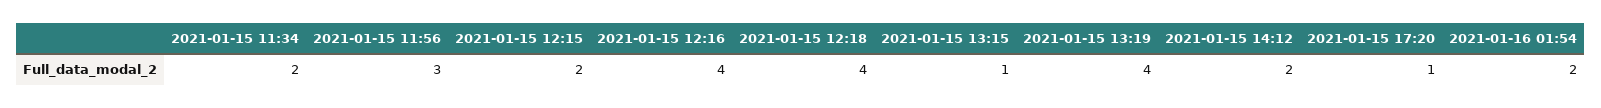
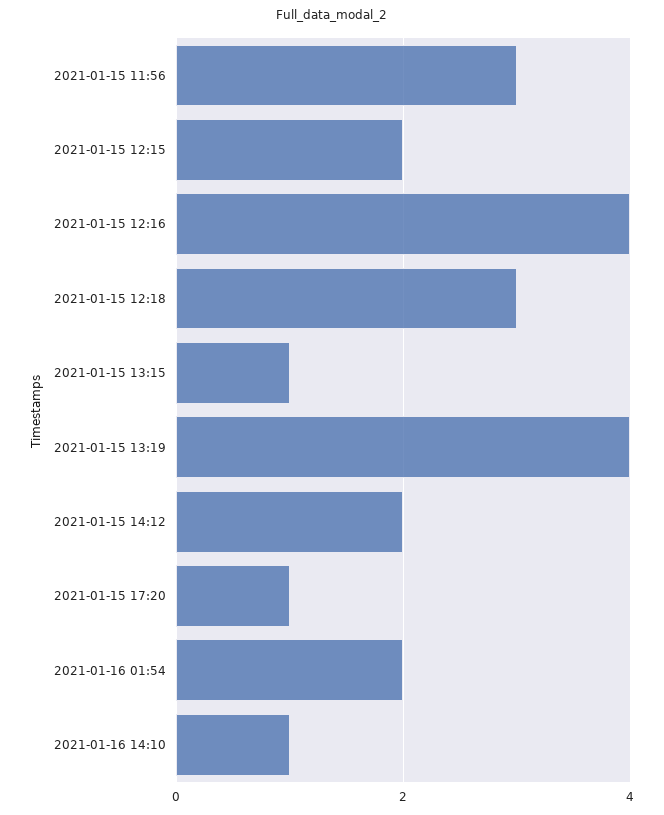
2021-01-15 11:34: 2 -> none
2021-01-15 12:18: 4 -> 3
2021-01-16 14:10: none -> 1

